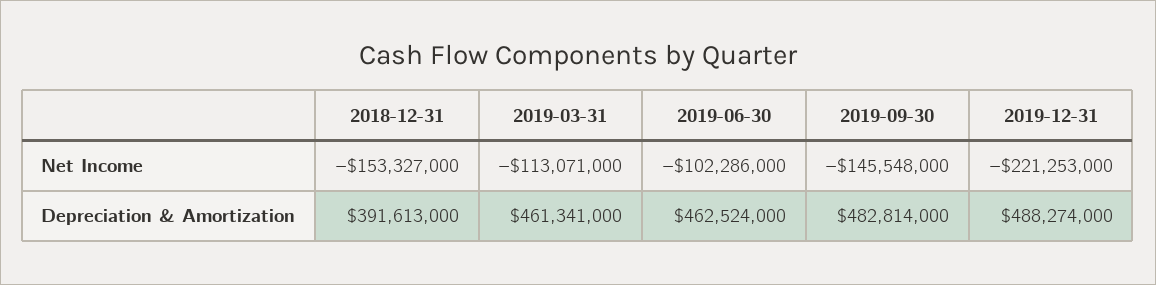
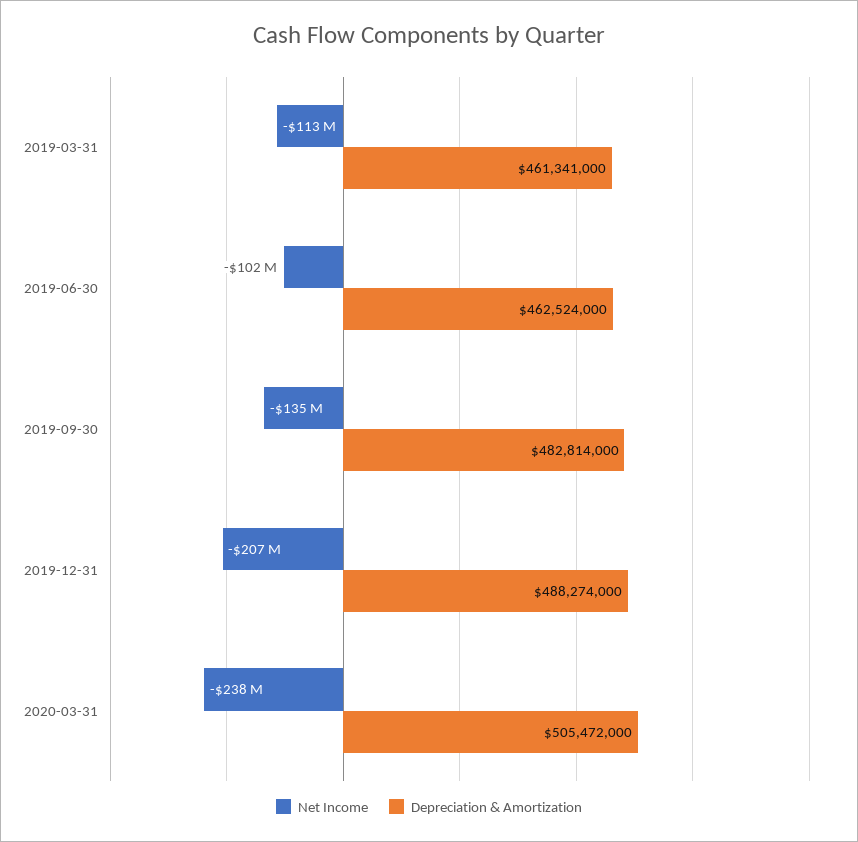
Net Income, 2018-12-31: -153327000 -> none
Net Income, 2019-09-30: -145548000 -> -135000000
Net Income, 2019-12-31: -221253000 -> -207000000
Depreciation & Amortization, 2018-12-31: 391613000 -> none
Net Income, 2020-03-31: none -> -238000000
Depreciation & Amortization, 2020-03-31: none -> 505472000

